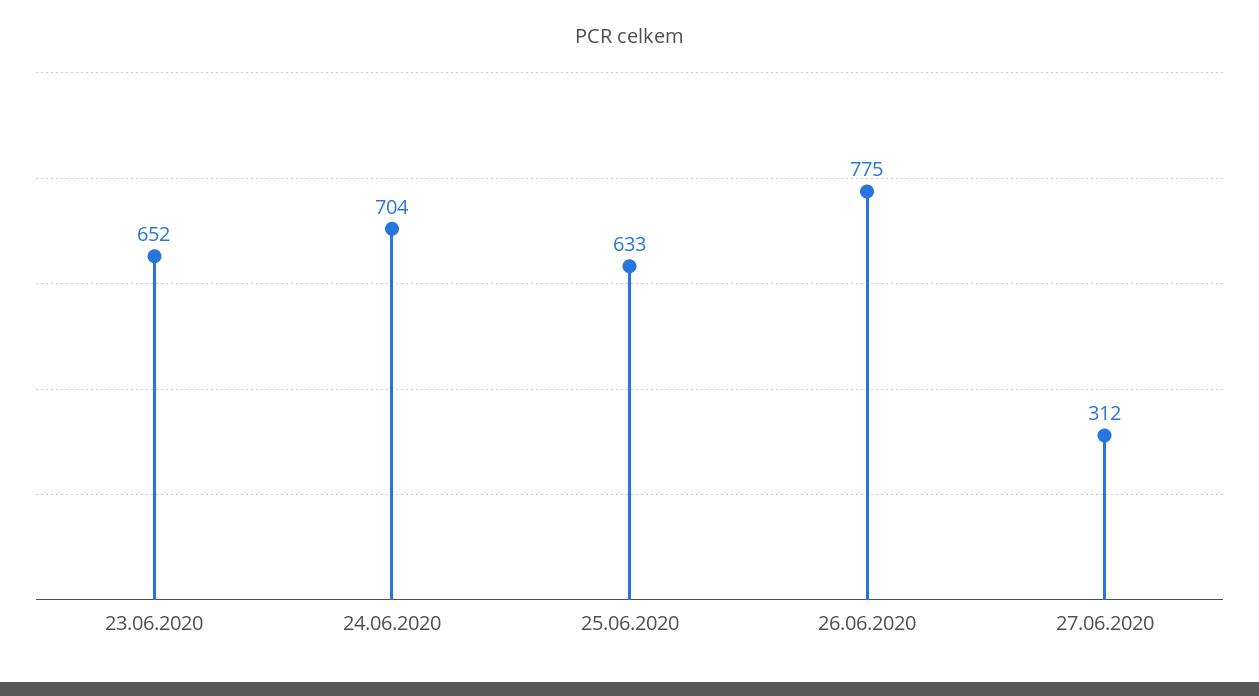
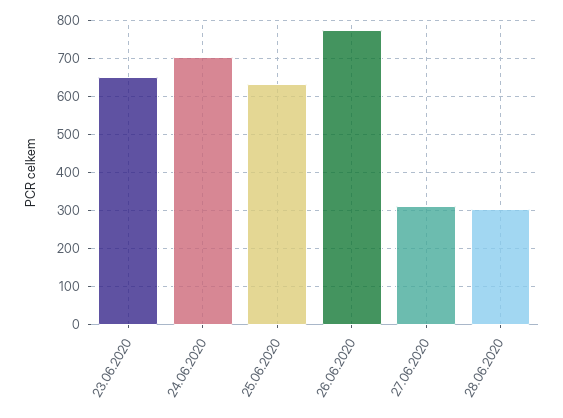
28.06.2020: none -> 300

